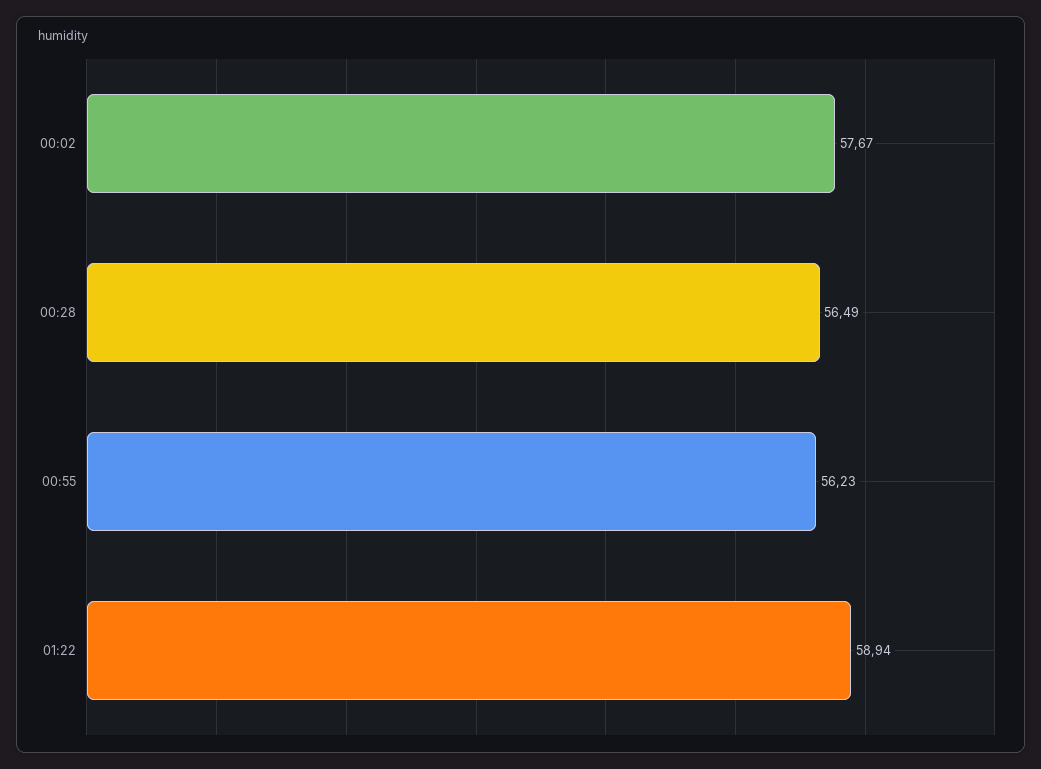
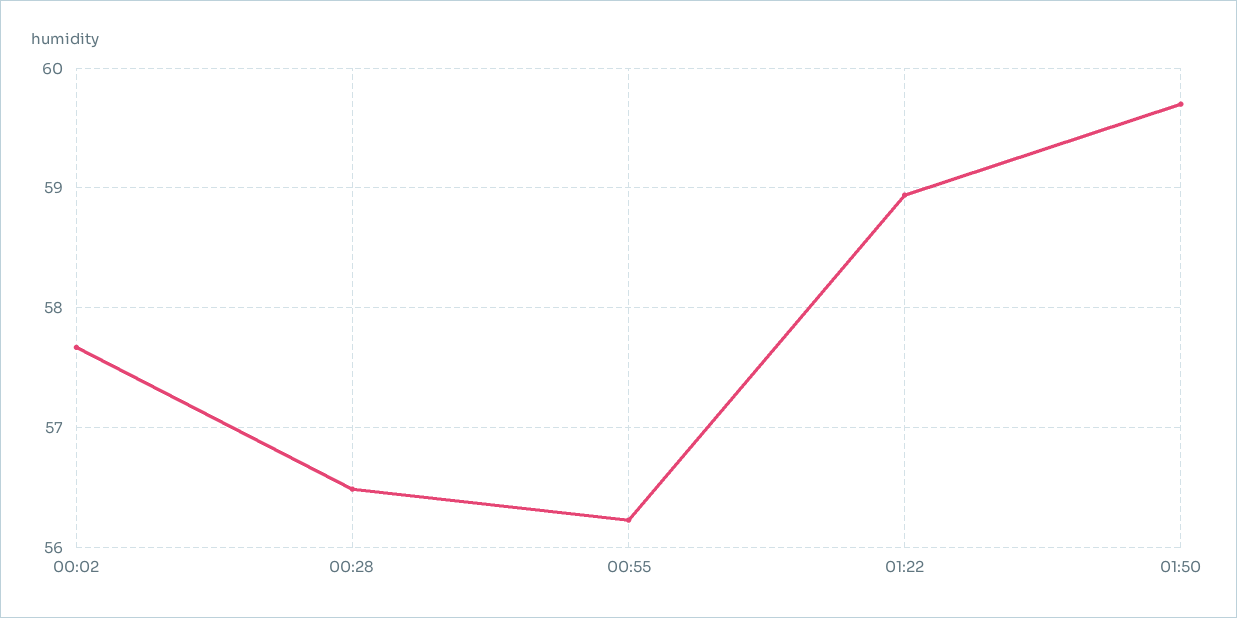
01:50: none -> 59.7

